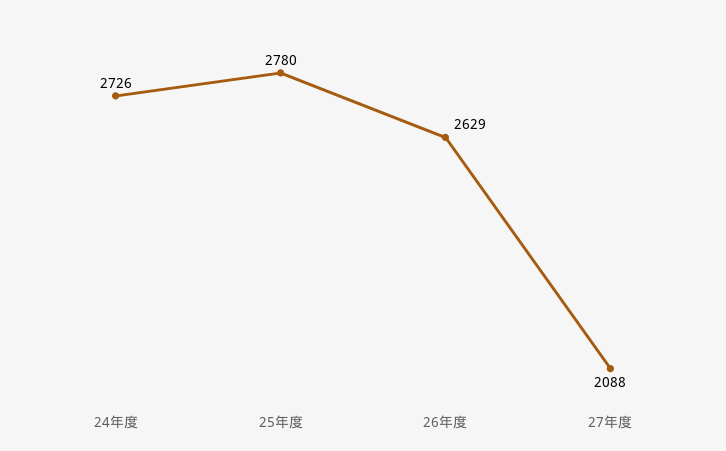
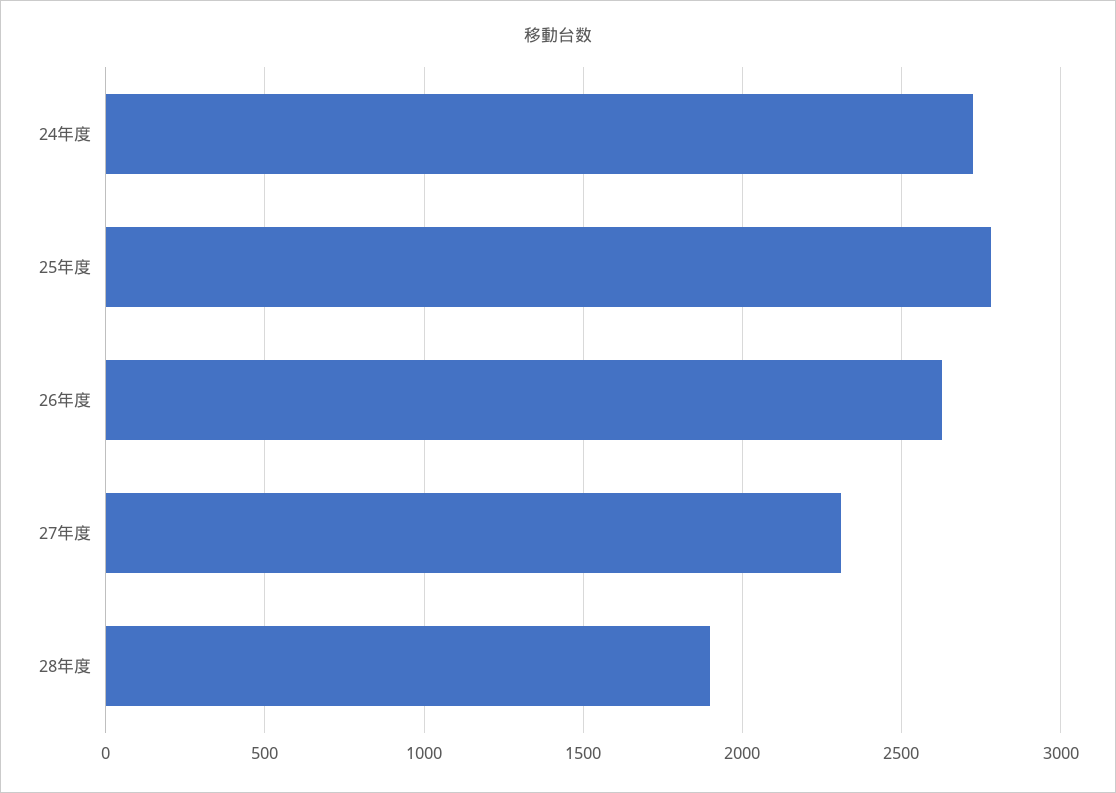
27年度: 2088 -> 2300
28年度: none -> 1900

